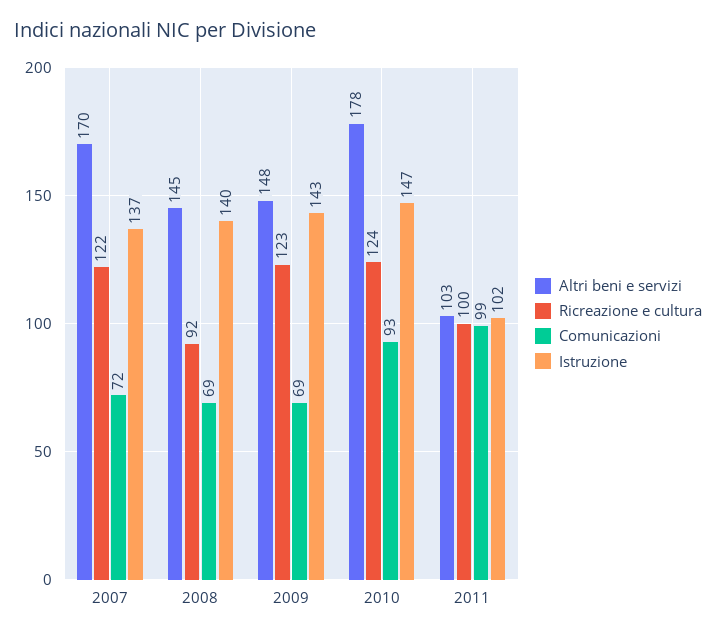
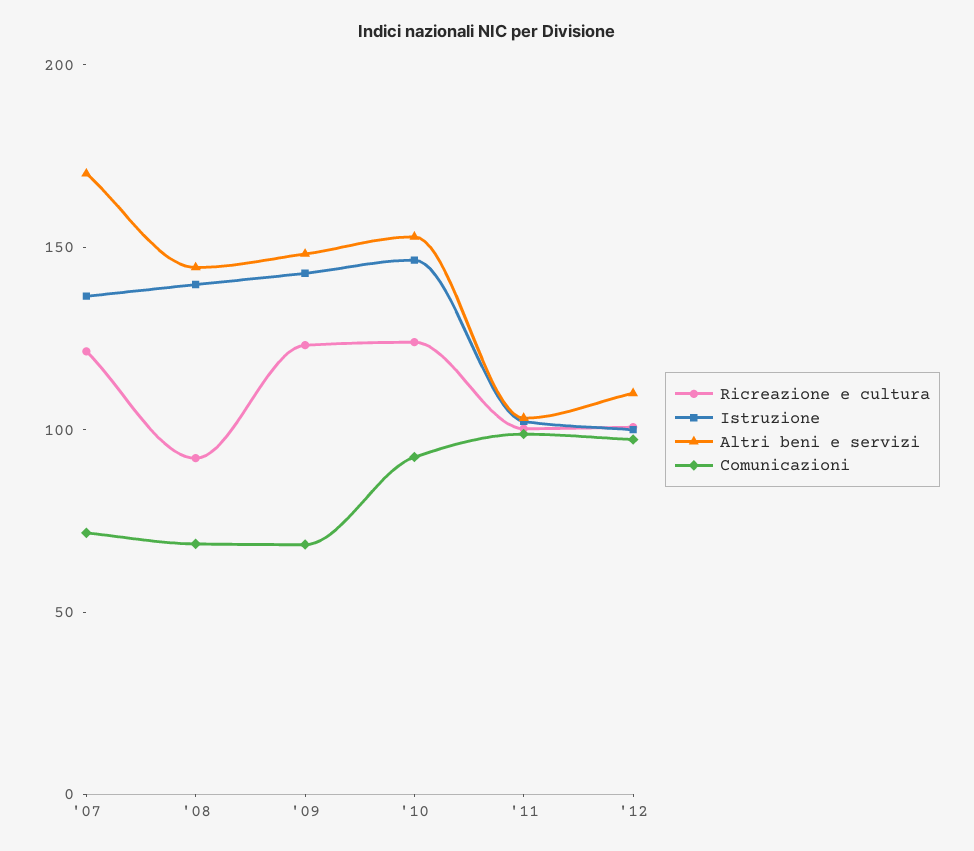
Altri beni e servizi, 2010: 178 -> 150
Ricreazione e cultura, '12: none -> 100
Istruzione, '12: none -> 100
Altri beni e servizi, '12: none -> 110
Comunicazioni, '12: none -> 100

